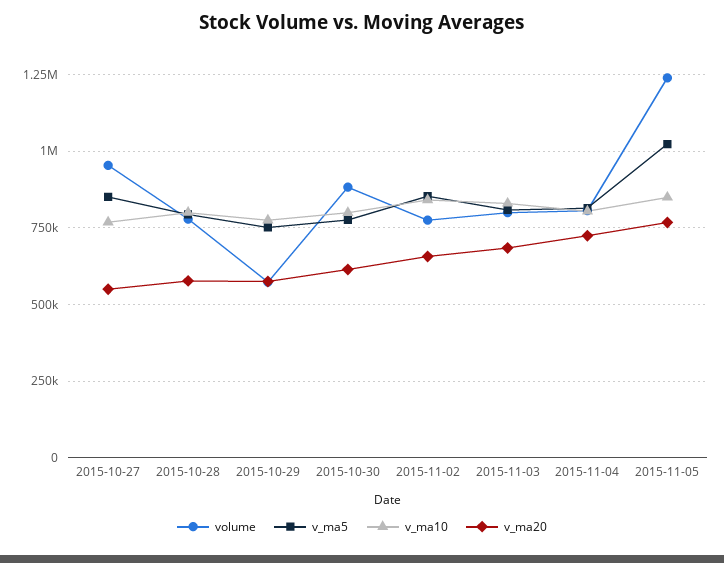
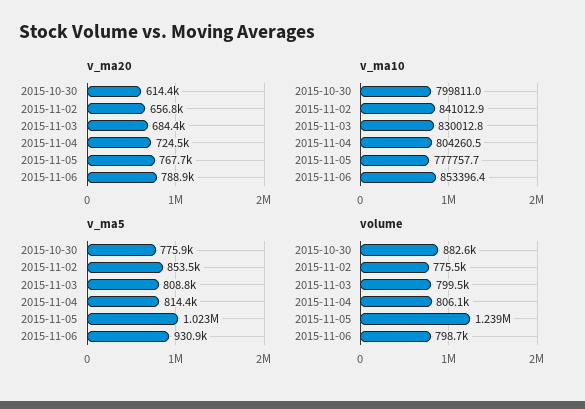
volume, 2015-10-27: 950000 -> none
v_ma5, 2015-10-27: 850000 -> none
v_ma10, 2015-10-27: 775000 -> none
v_ma20, 2015-10-27: 550000 -> none
volume, 2015-10-28: 775000 -> none
v_ma5, 2015-10-28: 800000 -> none
v_ma10, 2015-10-28: 800000 -> none
v_ma20, 2015-10-28: 575000 -> none
volume, 2015-10-29: 575000 -> none
v_ma5, 2015-10-29: 750000 -> none
v_ma10, 2015-10-29: 775000 -> none
v_ma20, 2015-10-29: 575000 -> none
v_ma10, 2015-11-05: 850000 -> 777757.7
v_ma20, 2015-11-06: none -> 788900
v_ma10, 2015-11-06: none -> 853396.4
v_ma5, 2015-11-06: none -> 930900
volume, 2015-11-06: none -> 798700

